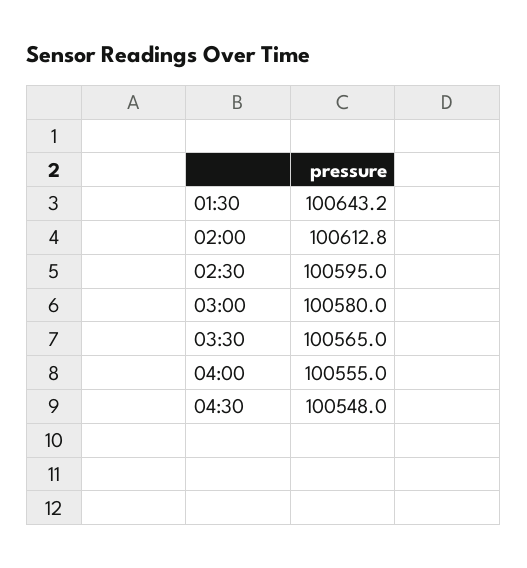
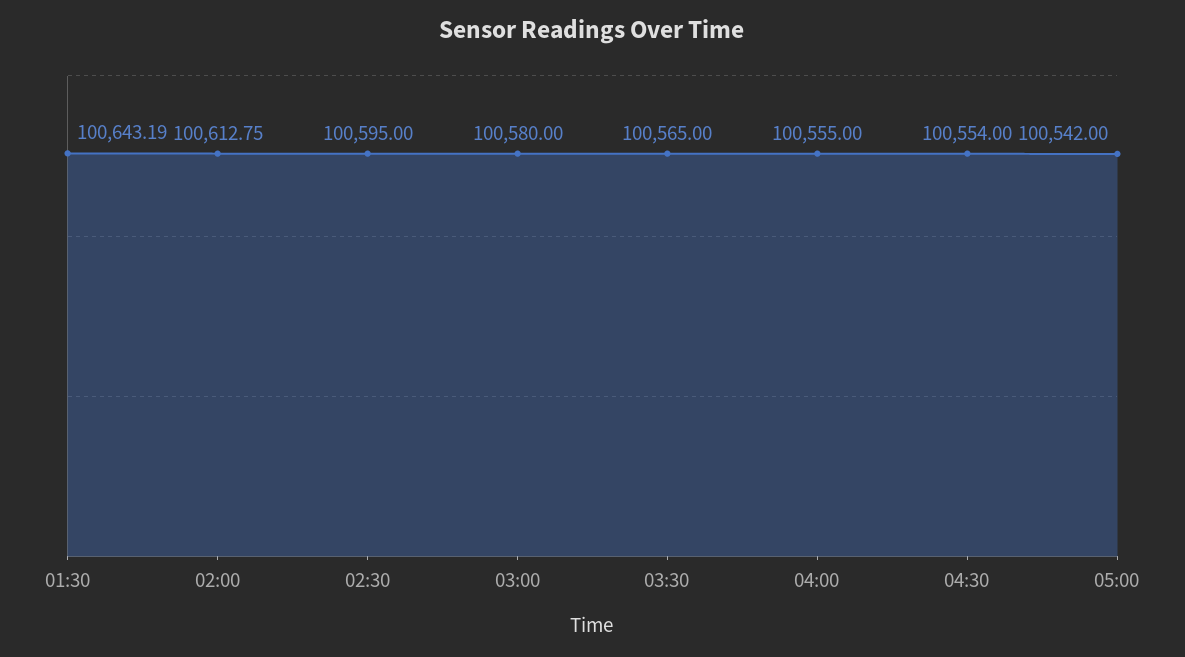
04:30: 100548 -> 100554
05:00: none -> 100542

